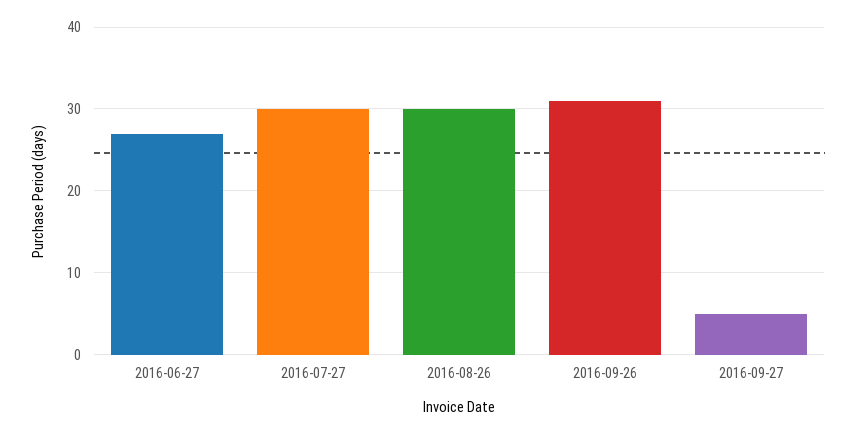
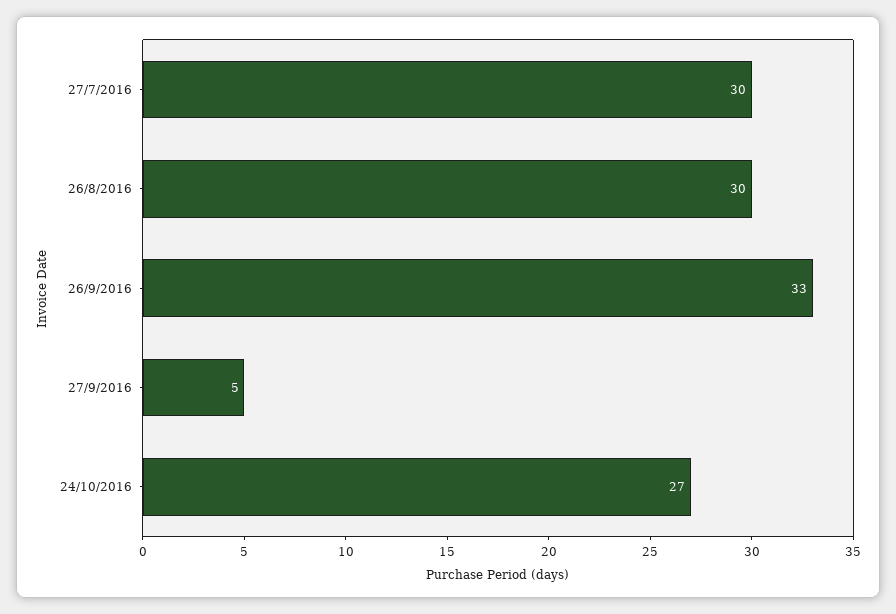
2016-06-27: 27 -> none
2016-09-26: 31 -> 33
24/10/2016: none -> 27

